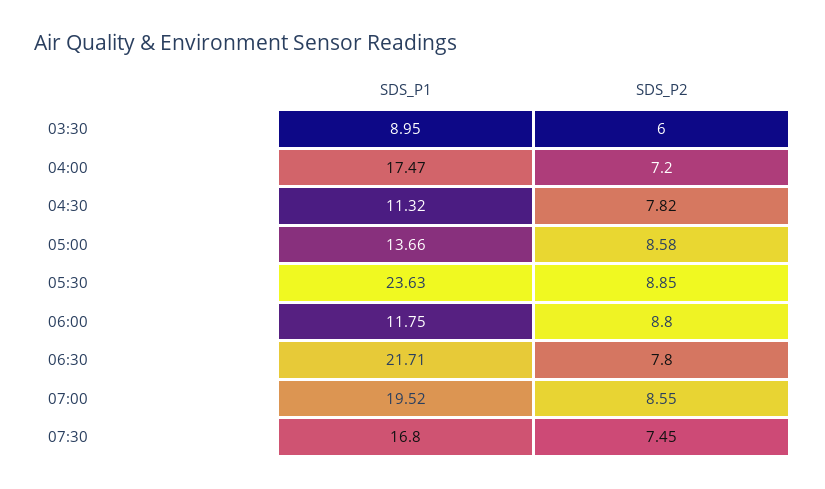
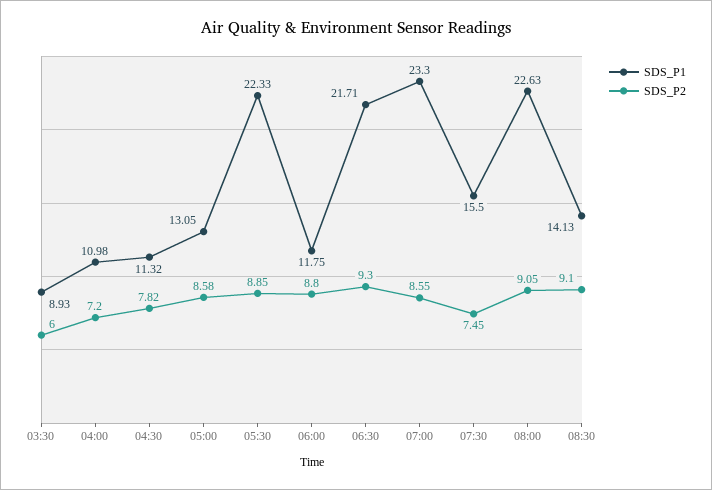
SDS_P1, 03:30: 8.95 -> 8.93
SDS_P1, 04:00: 17.47 -> 10.98
SDS_P1, 05:00: 13.66 -> 13.05
SDS_P1, 05:30: 23.63 -> 22.33
SDS_P2, 06:30: 7.8 -> 9.3
SDS_P1, 07:00: 19.52 -> 23.3
SDS_P1, 07:30: 16.8 -> 15.5
SDS_P1, 08:00: none -> 22.63
SDS_P2, 08:00: none -> 9.05
SDS_P1, 08:30: none -> 14.13
SDS_P2, 08:30: none -> 9.1

